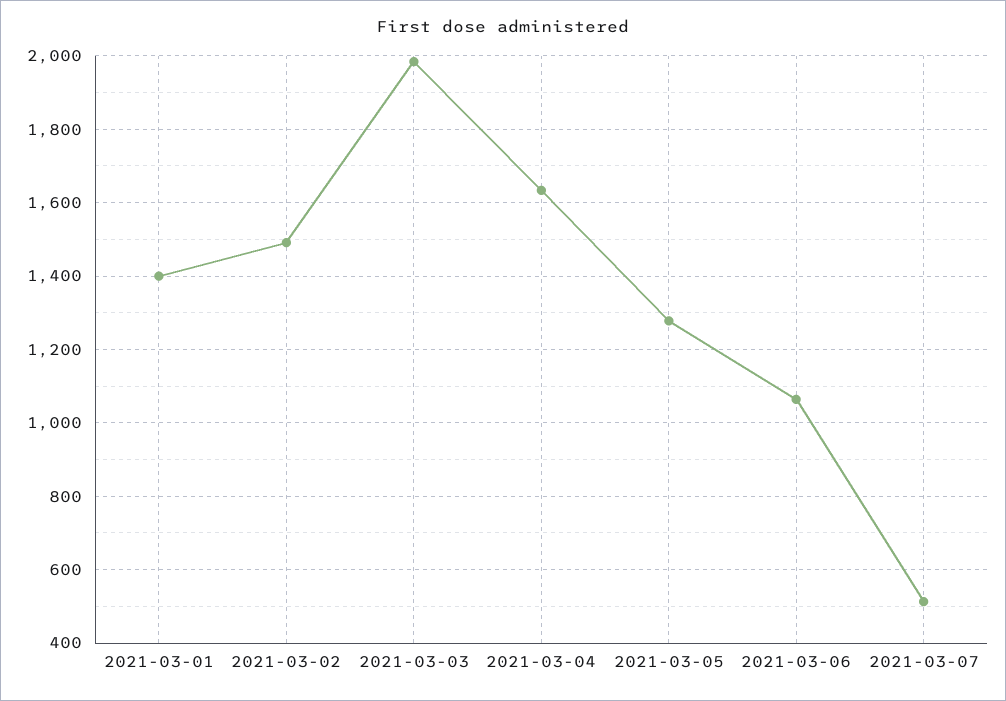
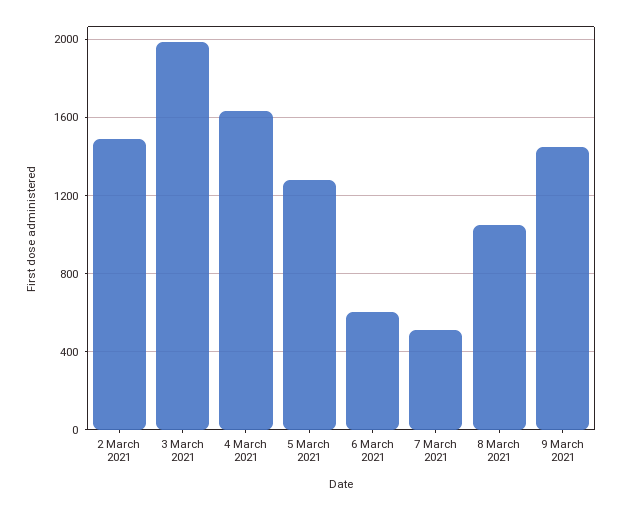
2021-03-01: 1400 -> none
2021-03-06: 1060 -> 600
8 March 2021: none -> 1050
9 March 2021: none -> 1450

